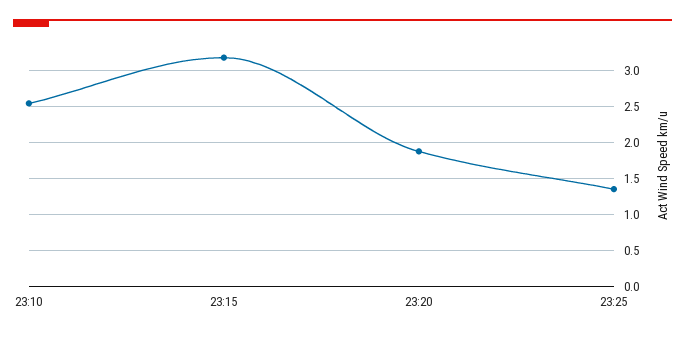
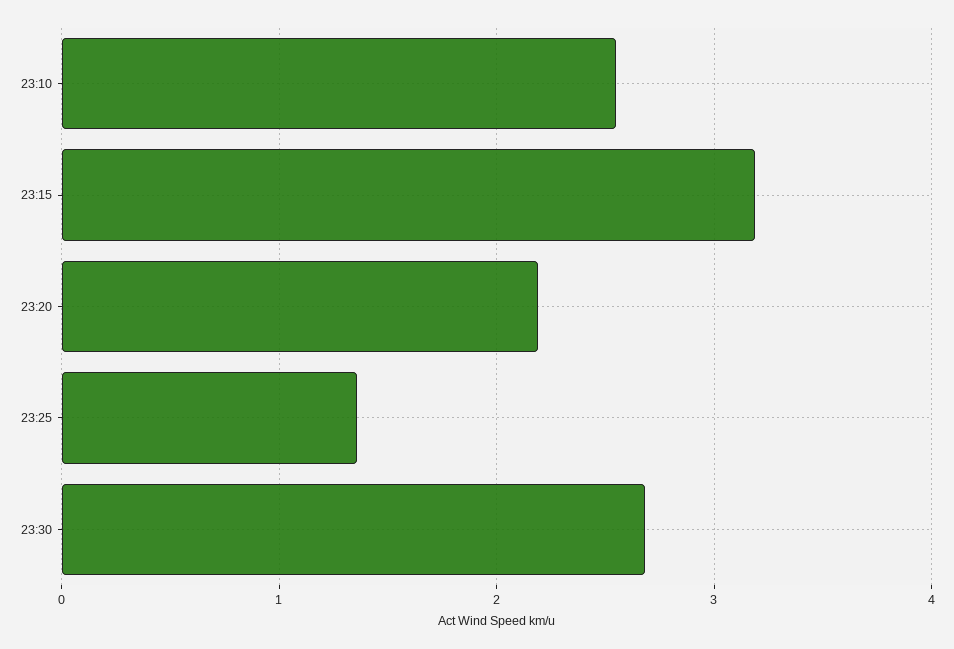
23:20: 1.9 -> 2.2
23:30: none -> 2.7

